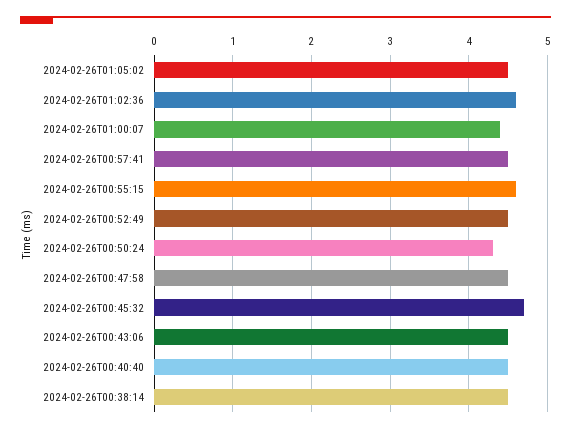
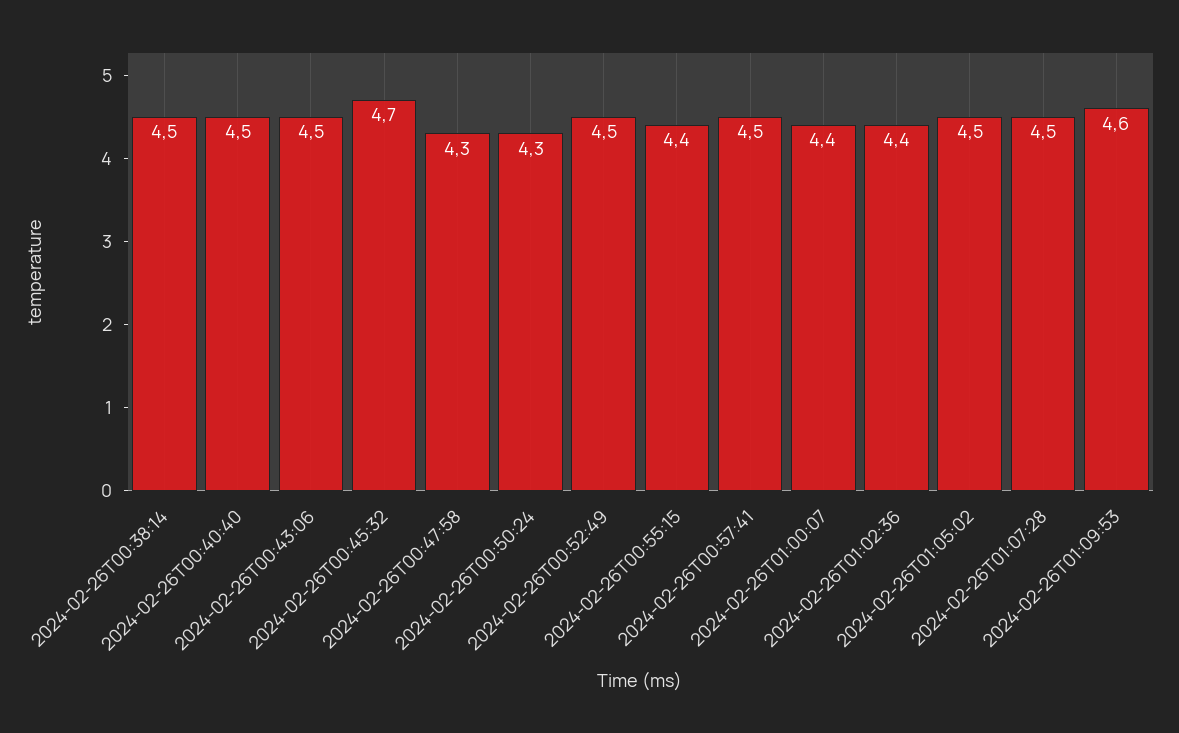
2024-02-26T01:02:36: 4.6 -> 4.4
2024-02-26T00:55:15: 4.6 -> 4.4
2024-02-26T00:47:58: 4.5 -> 4.3
2024-02-26T01:07:28: none -> 4.5
2024-02-26T01:09:53: none -> 4.6

